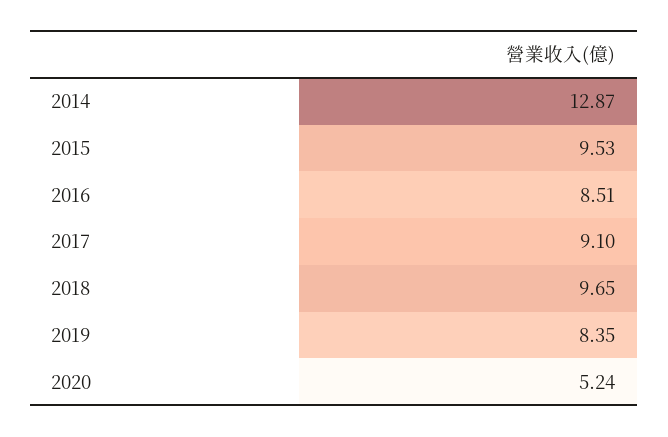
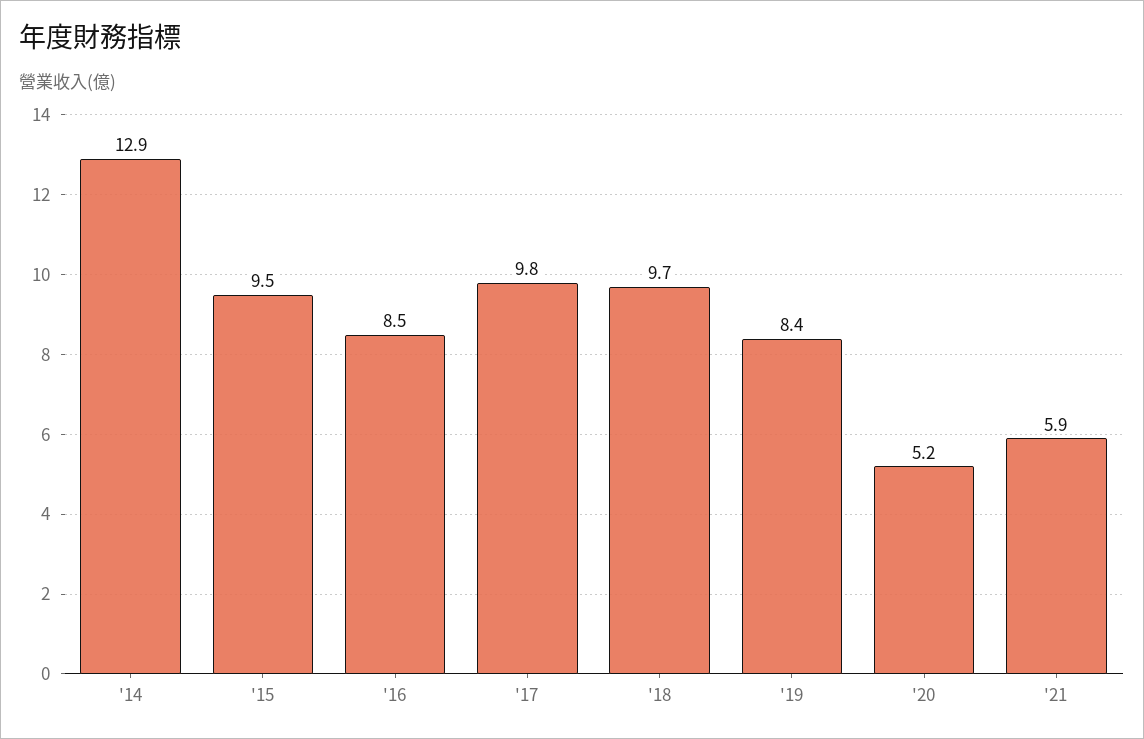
2017: 9.1 -> 9.8
'21: none -> 5.9

